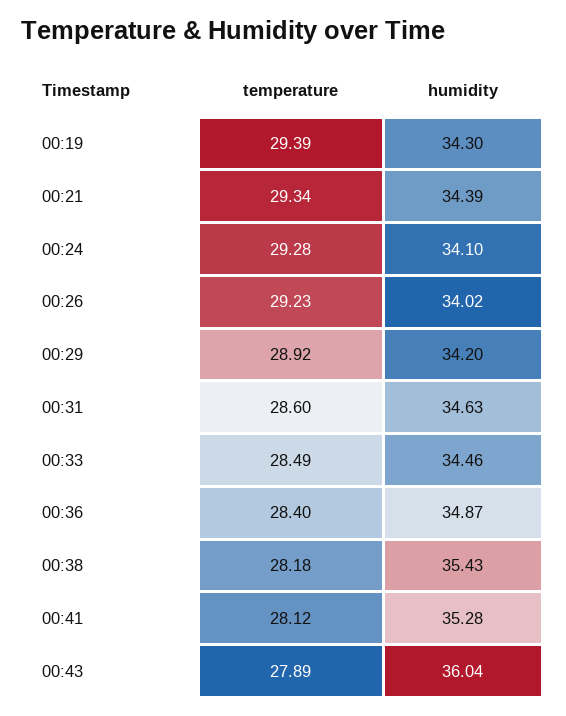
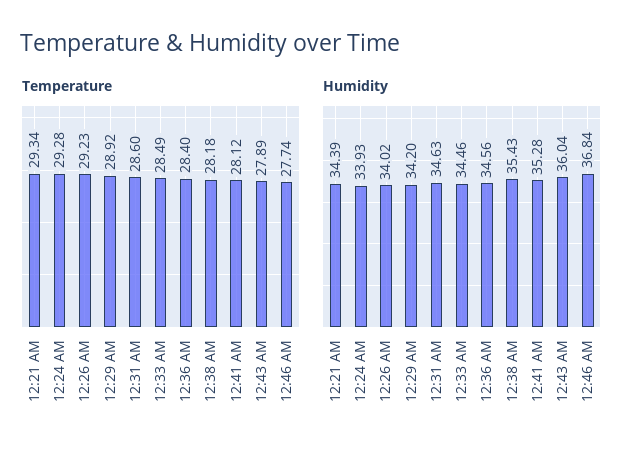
temperature, 00:19: 29.39 -> none
humidity, 00:19: 34.3 -> none
humidity, 00:24: 34.1 -> 33.93
humidity, 00:36: 34.87 -> 34.56
temperature, 12:46 AM: none -> 27.74
humidity, 12:46 AM: none -> 36.84

